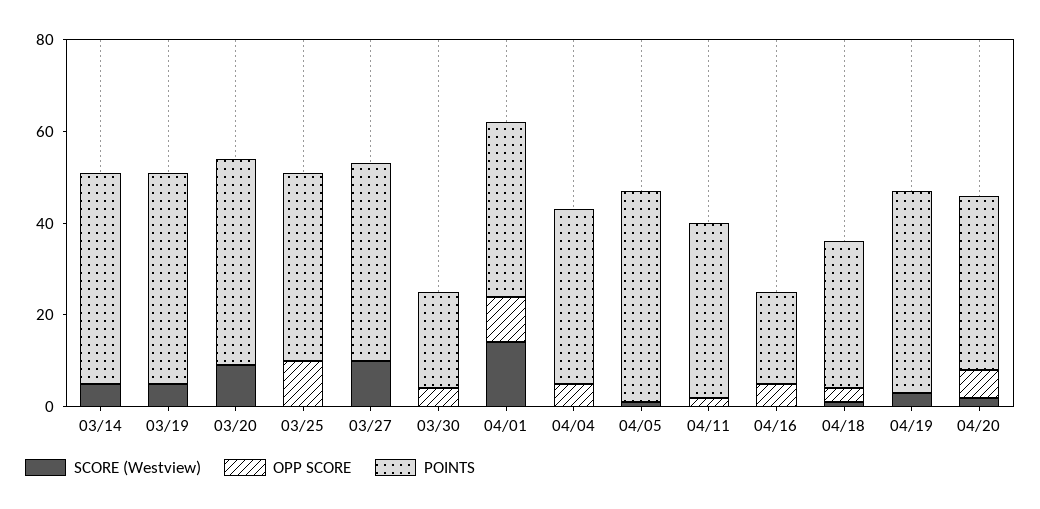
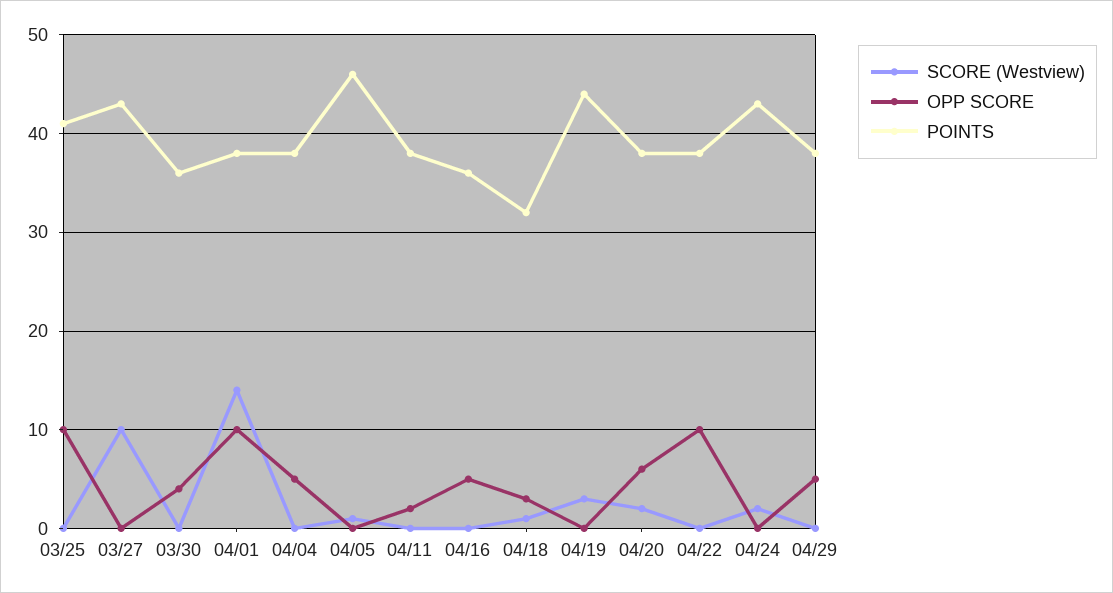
SCORE (Westview), 03/14: 5 -> none
OPP SCORE, 03/14: 0 -> none
POINTS, 03/14: 45 -> none
SCORE (Westview), 03/19: 5 -> none
OPP SCORE, 03/19: 0 -> none
POINTS, 03/19: 45 -> none
SCORE (Westview), 03/20: 10 -> none
OPP SCORE, 03/20: 0 -> none
POINTS, 03/20: 45 -> none
POINTS, 03/30: 20 -> 36
POINTS, 04/16: 20 -> 36
SCORE (Westview), 04/22: none -> 0
OPP SCORE, 04/22: none -> 10
POINTS, 04/22: none -> 38
SCORE (Westview), 04/24: none -> 2
OPP SCORE, 04/24: none -> 0
POINTS, 04/24: none -> 43
SCORE (Westview), 04/29: none -> 0
OPP SCORE, 04/29: none -> 5
POINTS, 04/29: none -> 38

